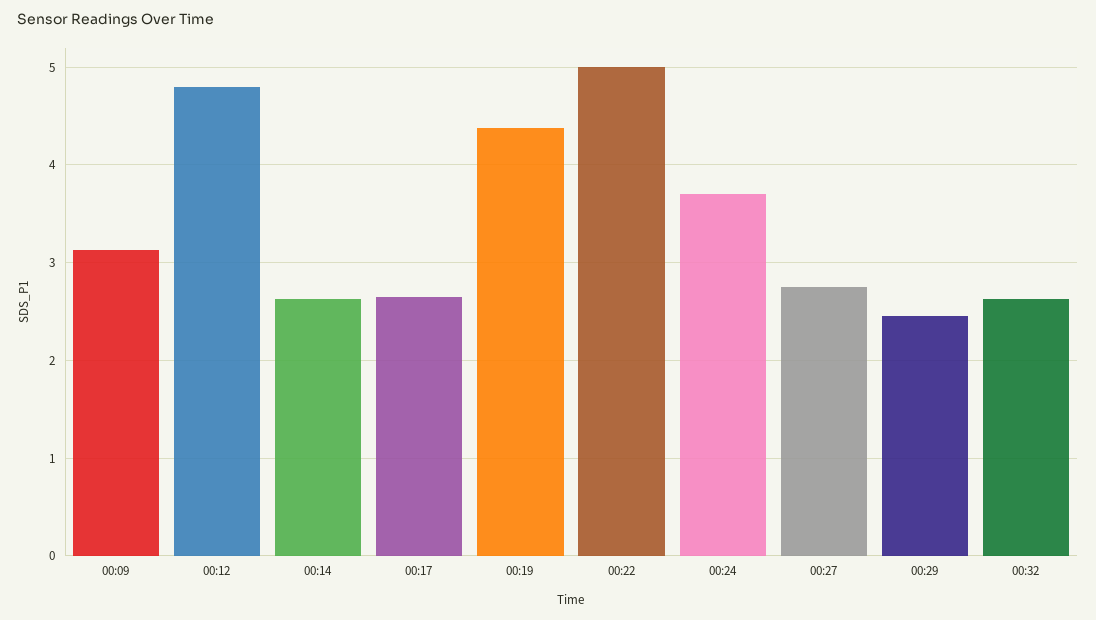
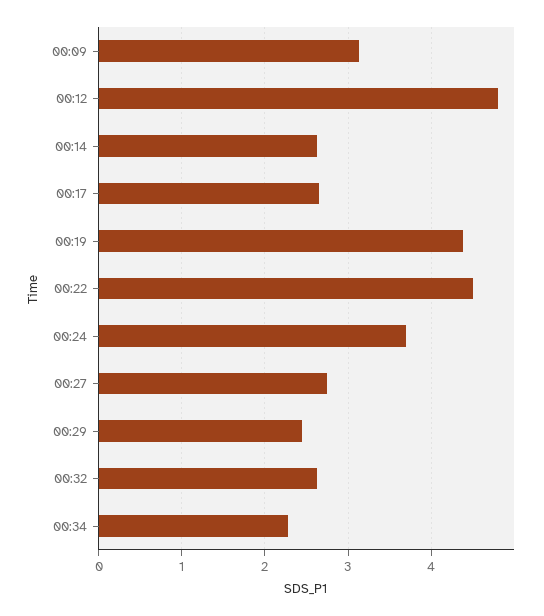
00:22: 5 -> 4.5
00:34: none -> 2.3

